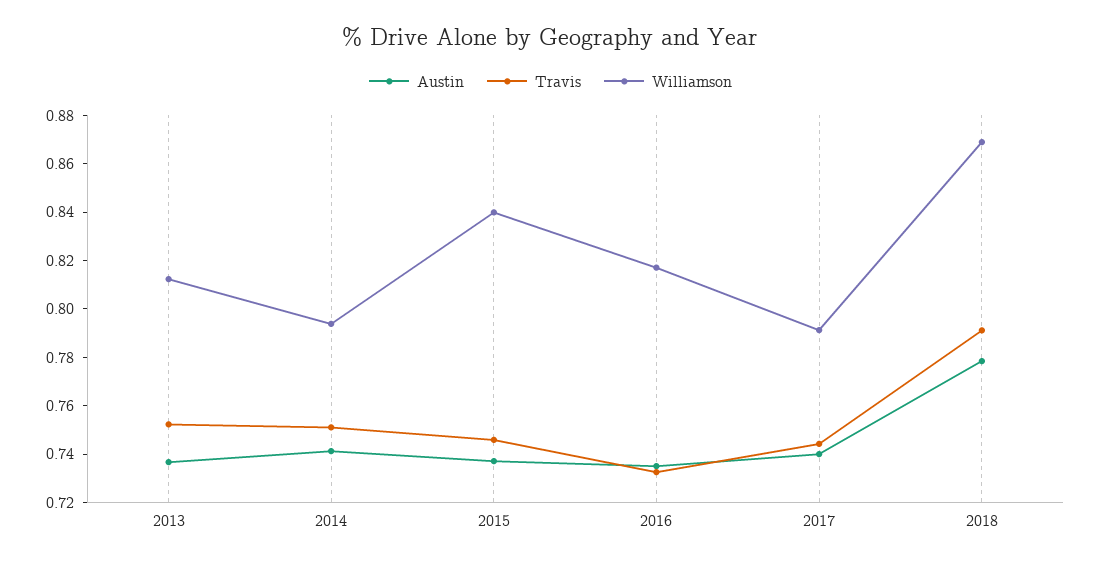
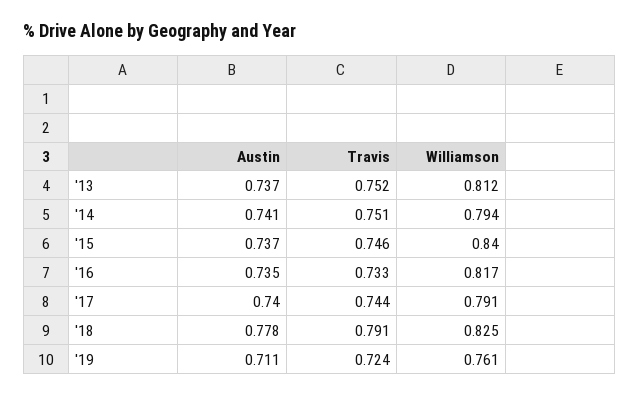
Williamson, 2018: 0.87 -> 0.825
Austin, '19: none -> 0.711
Travis, '19: none -> 0.724
Williamson, '19: none -> 0.761

